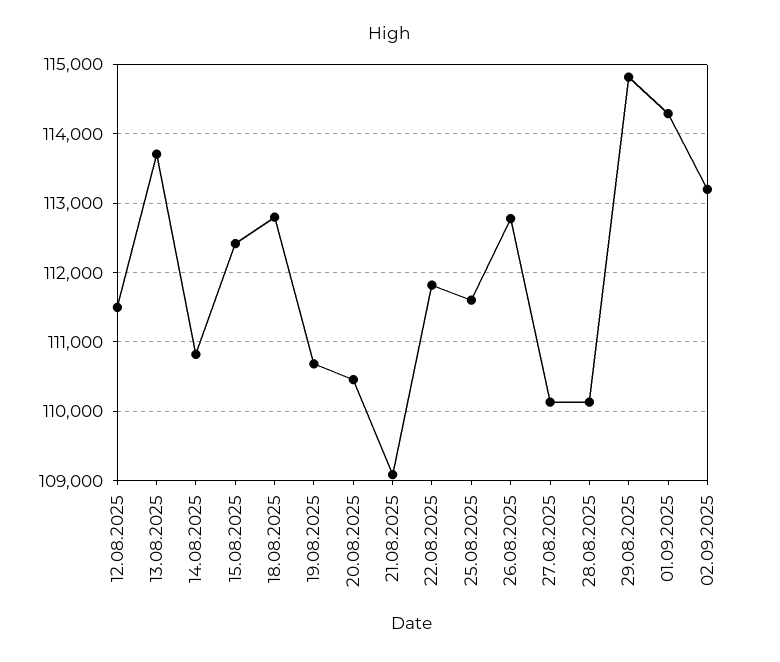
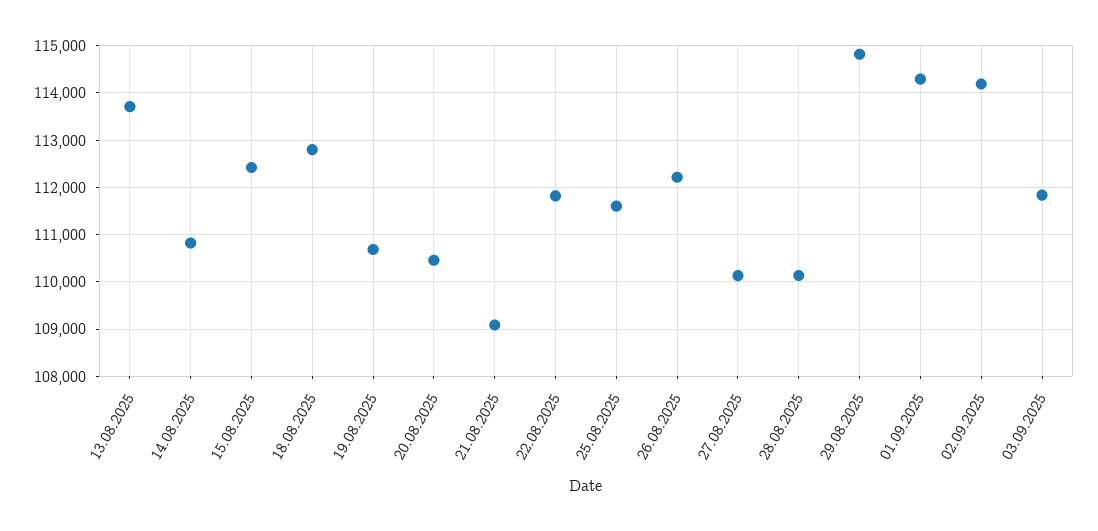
12.08.2025: 111500 -> none
26.08.2025: 112800 -> 112200
02.09.2025: 113200 -> 114200
03.09.2025: none -> 111800

